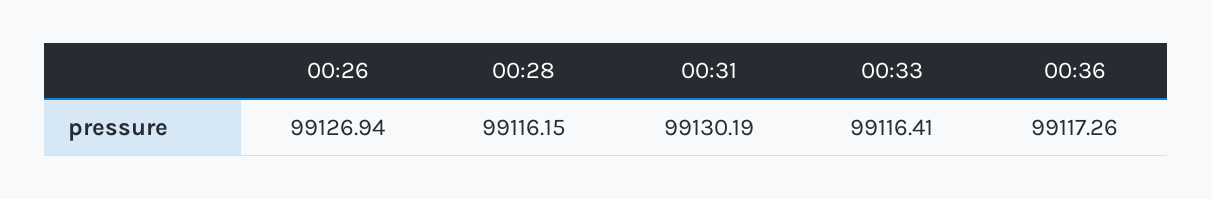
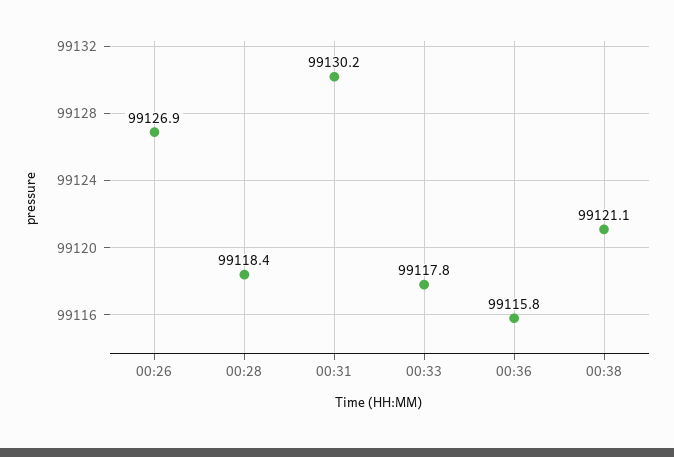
00:28: 99116.15 -> 99118.4
00:33: 99116.41 -> 99117.8
00:36: 99117.26 -> 99115.8
00:38: none -> 99121.1

